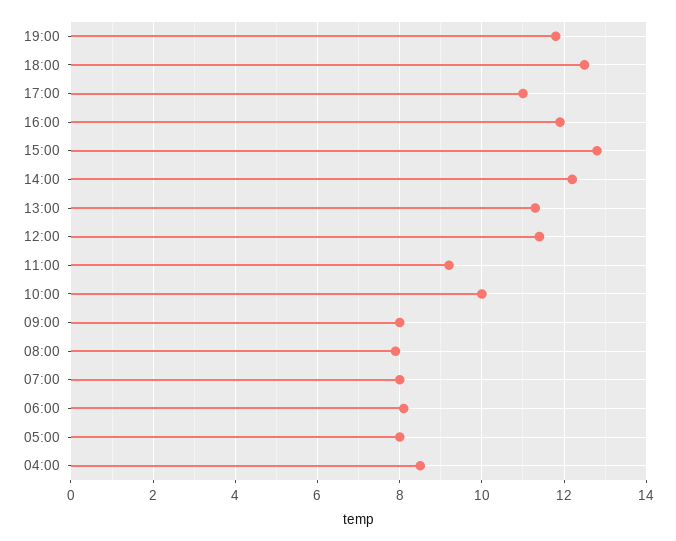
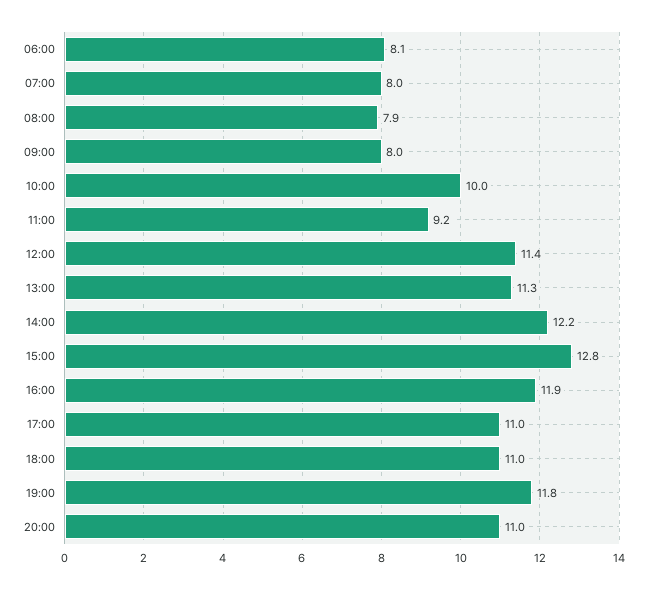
18:00: 12.5 -> 11
05:00: 8 -> none
04:00: 8.5 -> none
20:00: none -> 11

